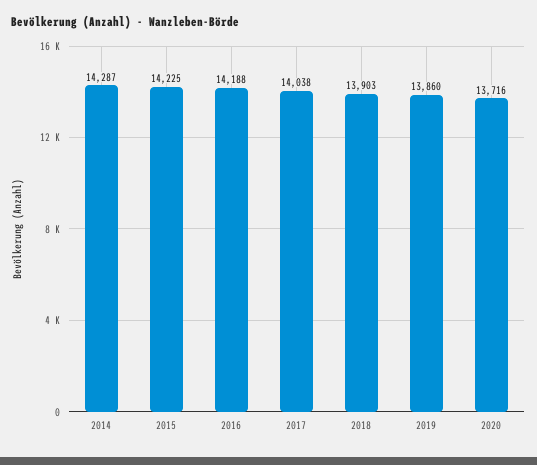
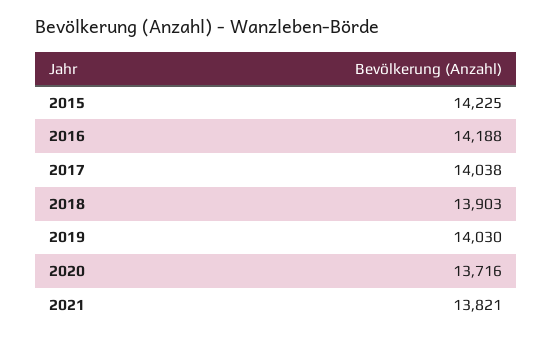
2014: 14287 -> none
2019: 13860 -> 14030
2021: none -> 13821

